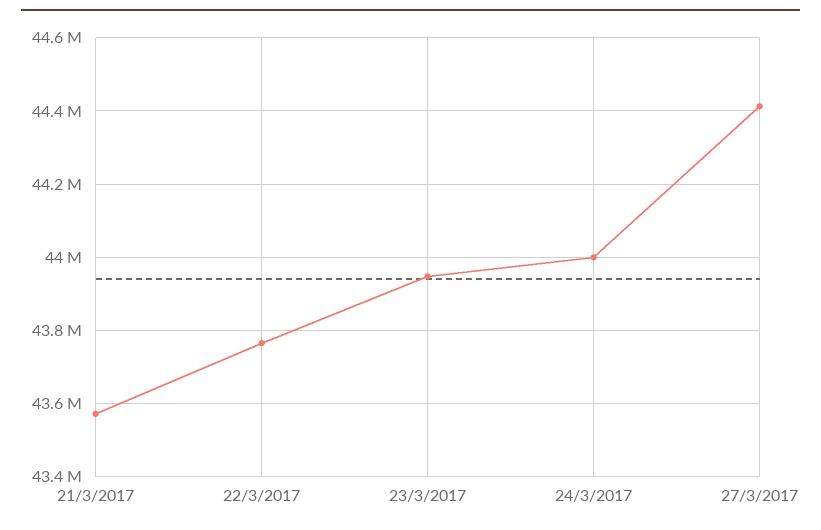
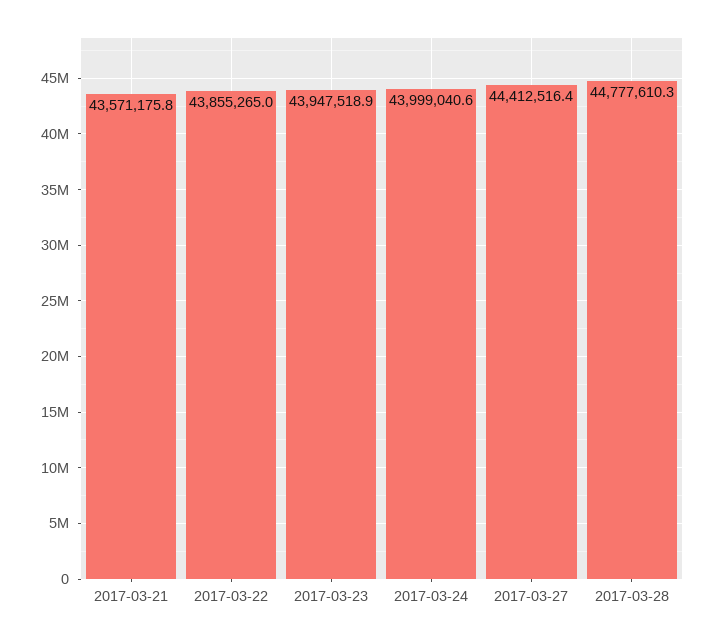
22/3/2017: 43760000 -> 43855265
2017-03-28: none -> 44777610.3

